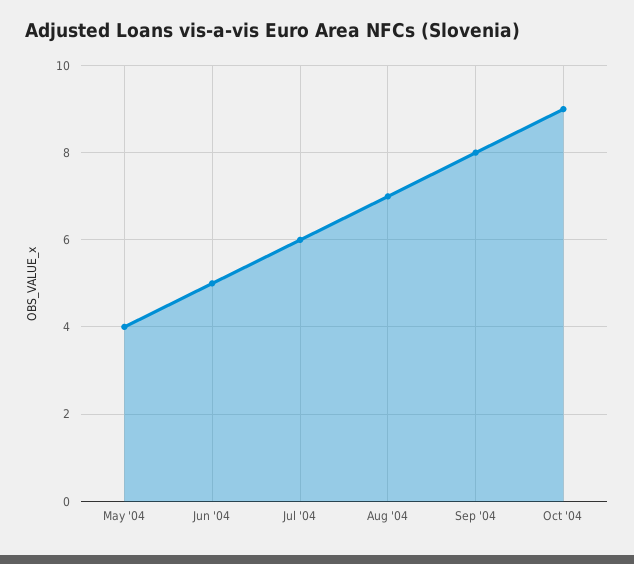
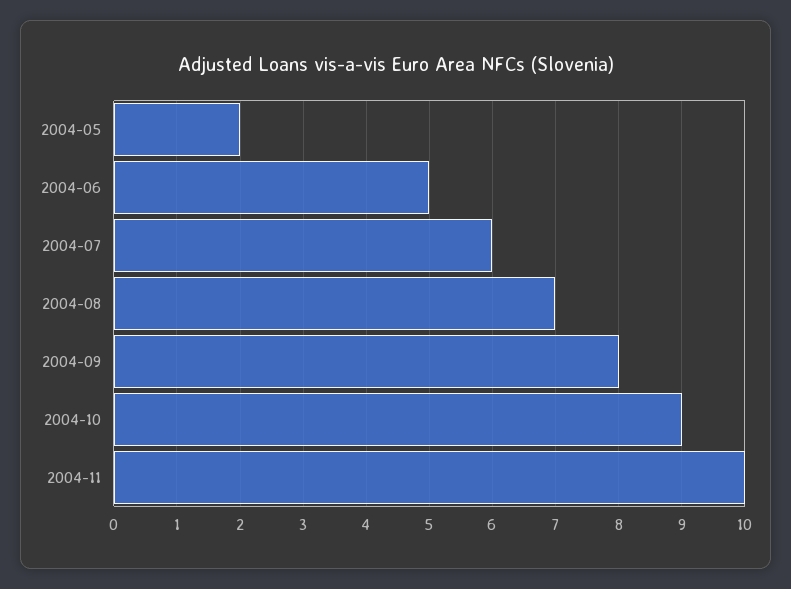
May '04: 4 -> 2
2004-11: none -> 10

